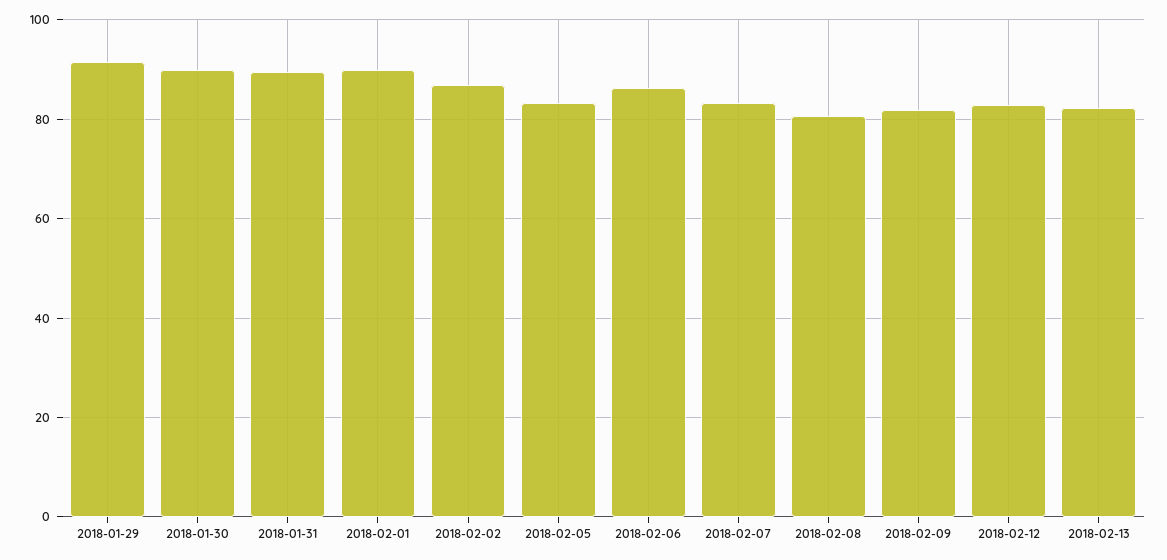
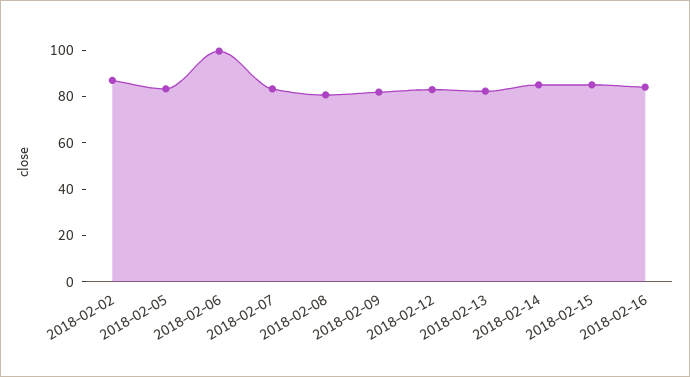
2018-01-29: 92 -> none
2018-01-30: 90 -> none
2018-01-31: 90 -> none
2018-02-01: 90 -> none
2018-02-06: 86 -> 100
2018-02-14: none -> 85
2018-02-15: none -> 85
2018-02-16: none -> 85

